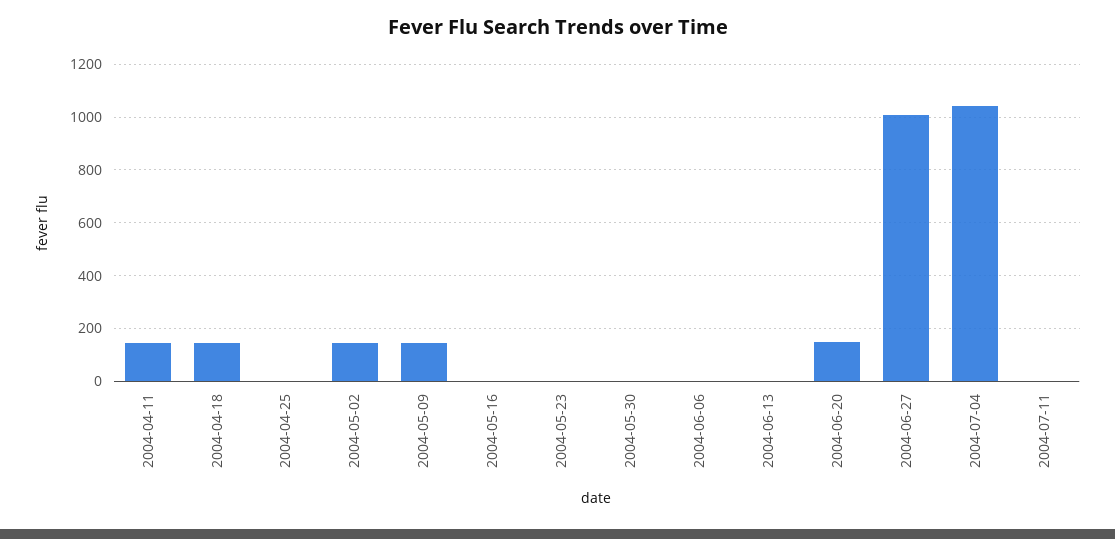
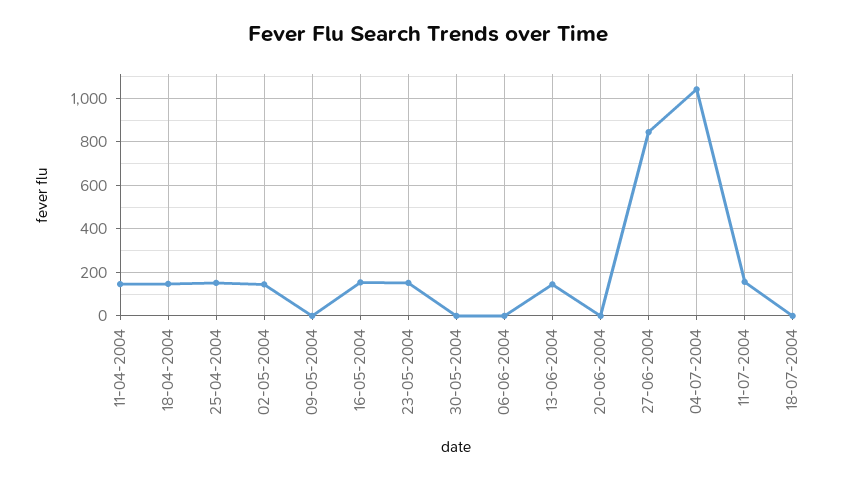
2004-04-25: 0 -> 150
2004-05-09: 150 -> 0
2004-05-16: 0 -> 150
2004-05-23: 0 -> 150
2004-06-13: 0 -> 150
2004-06-20: 150 -> 0
2004-06-27: 1000 -> 850
2004-07-11: 0 -> 150
18-07-2004: none -> 0

